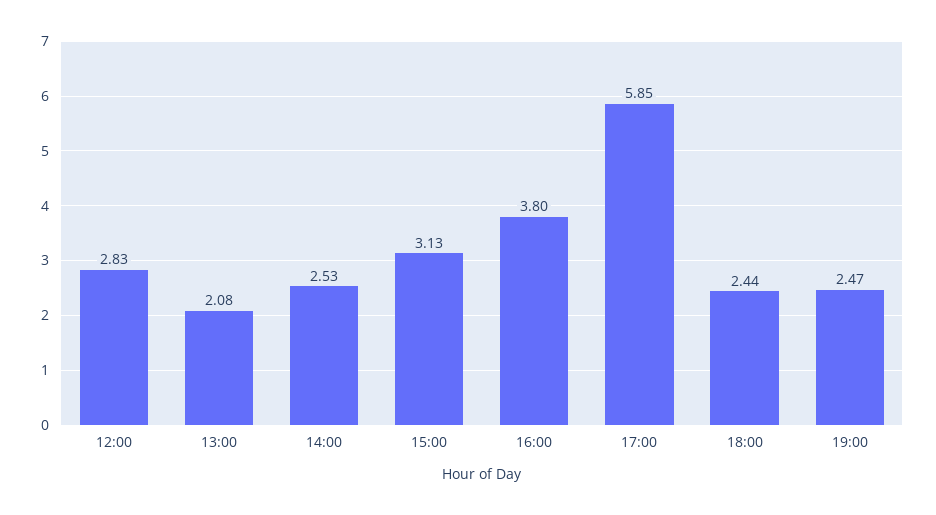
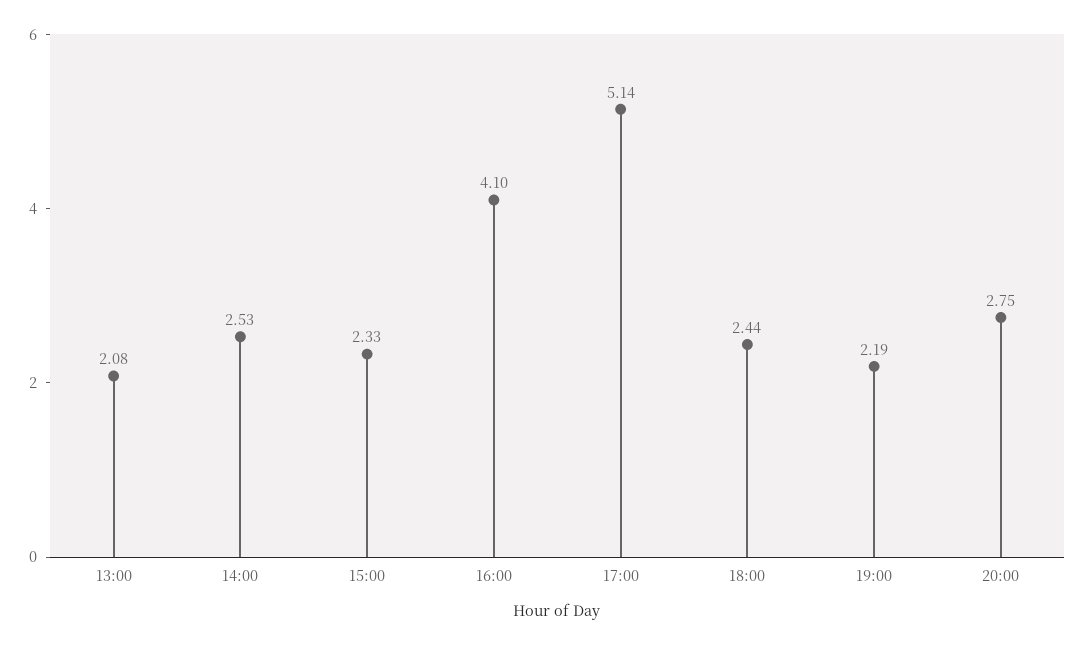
12:00: 2.83 -> none
15:00: 3.13 -> 2.33
16:00: 3.8 -> 4.1
17:00: 5.85 -> 5.14
19:00: 2.47 -> 2.19
20:00: none -> 2.75

